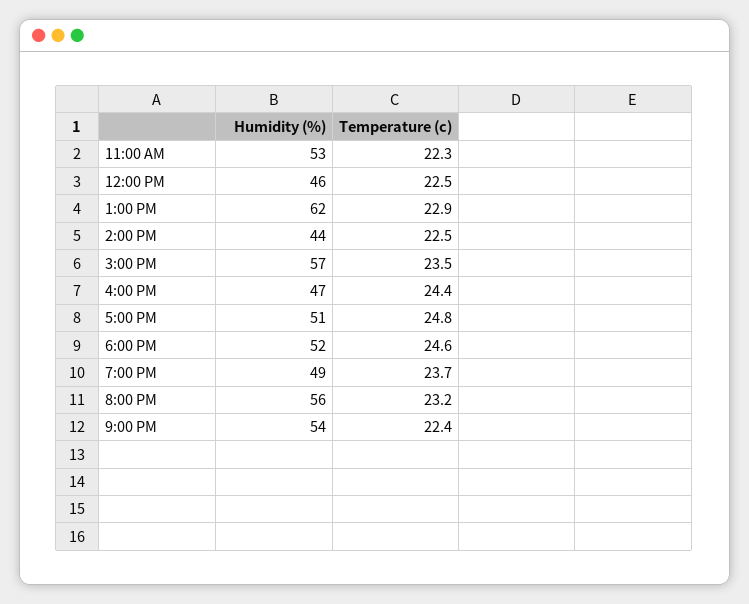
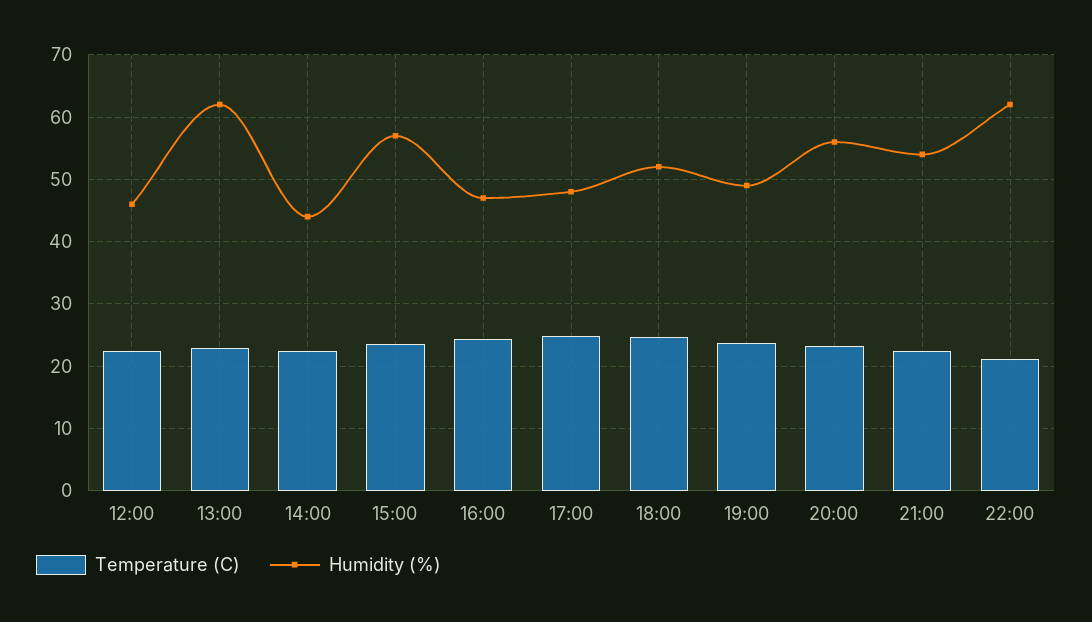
Humidity (%), 11:00 AM: 53 -> none
Temperature (c), 11:00 AM: 22.3 -> none
Humidity (%), 5:00 PM: 51 -> 48
Temperature (c), 22:00: none -> 21
Humidity (%), 22:00: none -> 62

